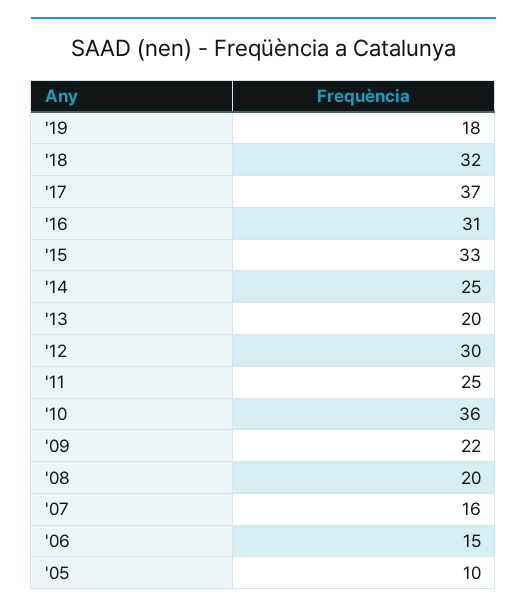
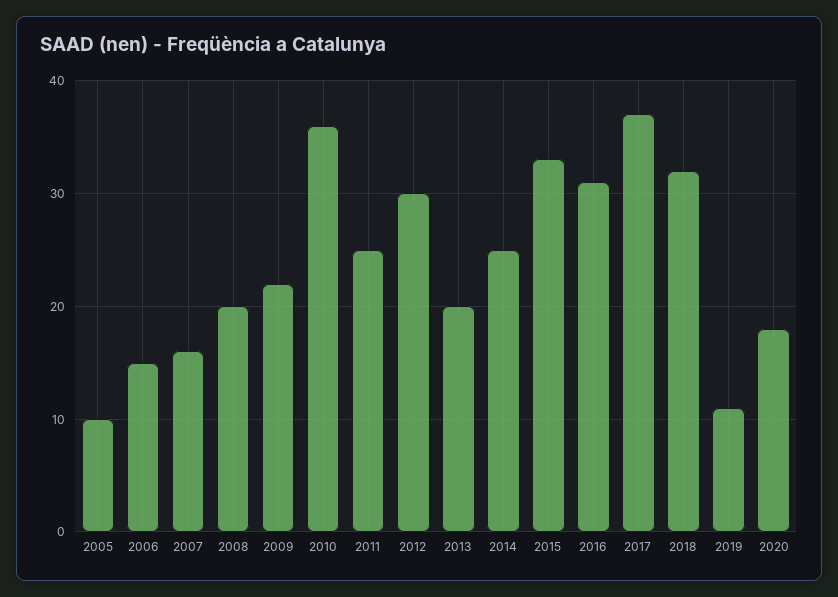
'19: 18 -> 11
2020: none -> 18

